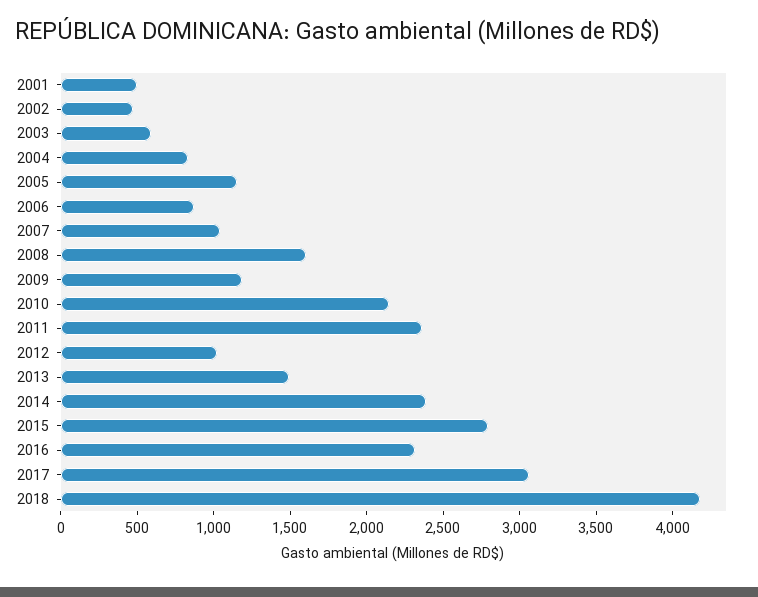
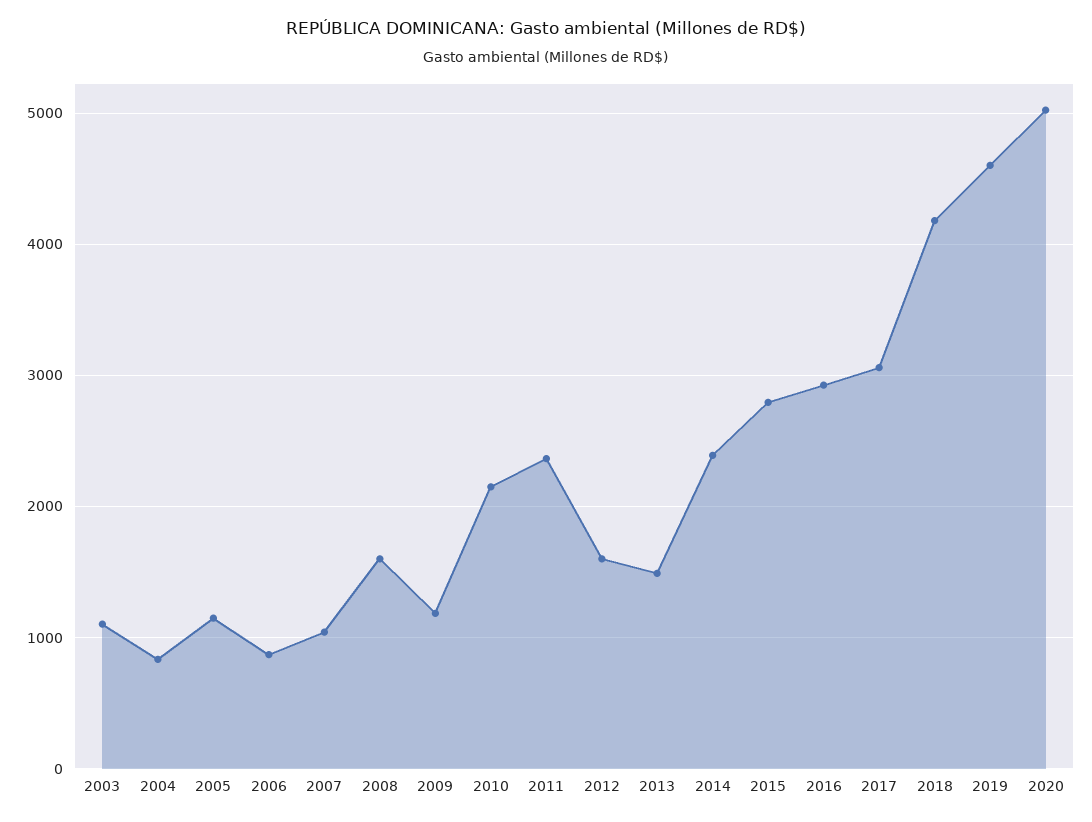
2001: 500 -> none
2002: 500 -> none
2003: 600 -> 1100
2012: 1000 -> 1600
2016: 2300 -> 2900
2019: none -> 4600
2020: none -> 5000

